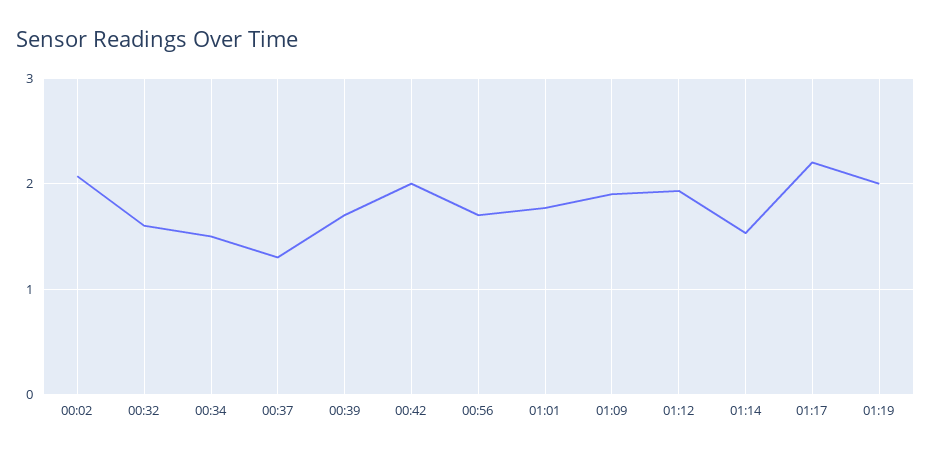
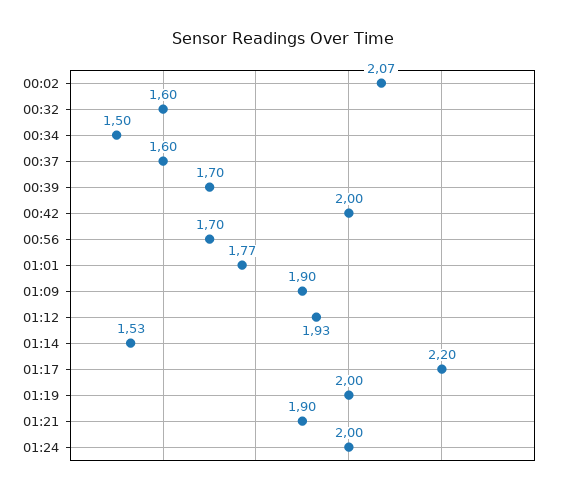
00:37: 1.3 -> 1.6
01:21: none -> 1.9
01:24: none -> 2

